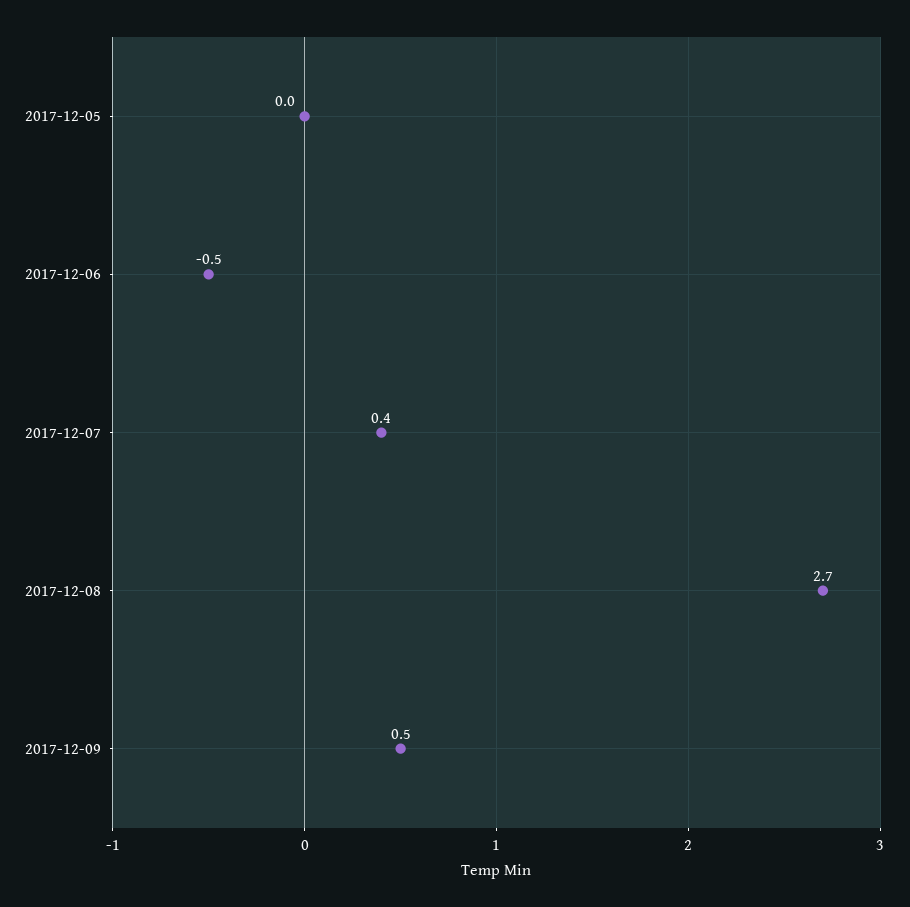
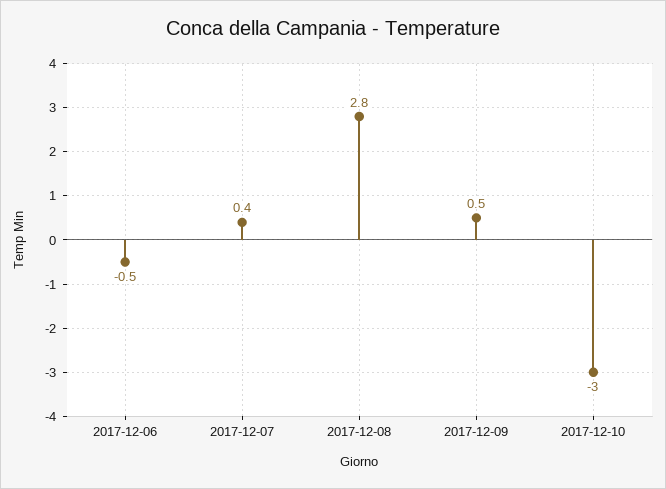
2017-12-05: 0 -> none
2017-12-08: 2.7 -> 2.8
2017-12-10: none -> -3

